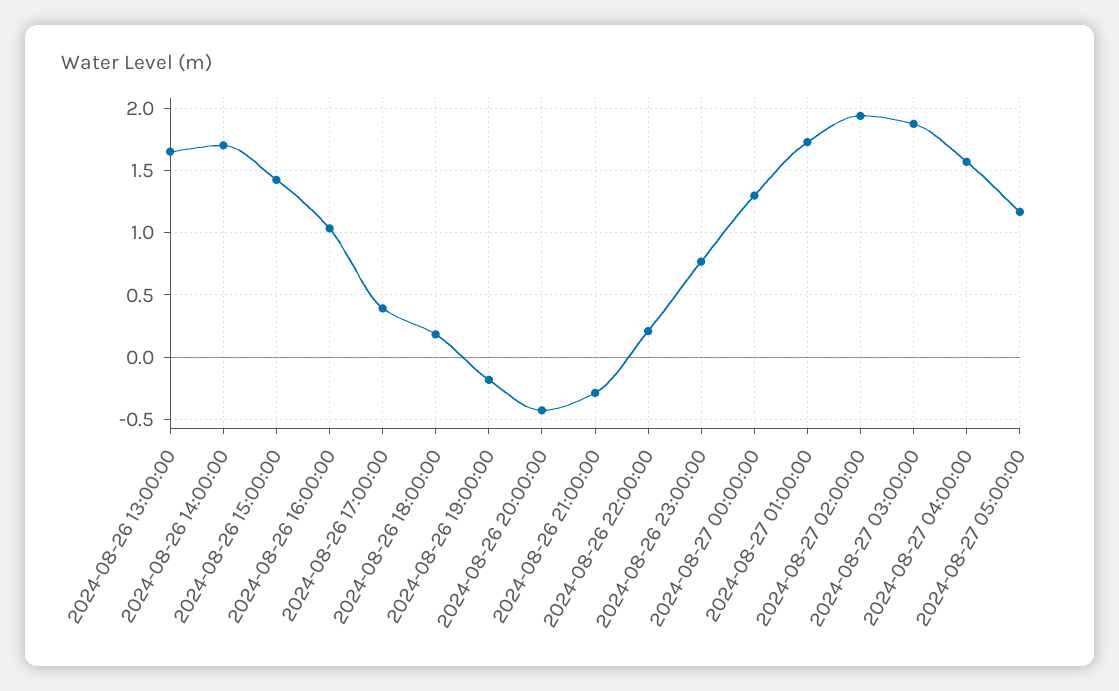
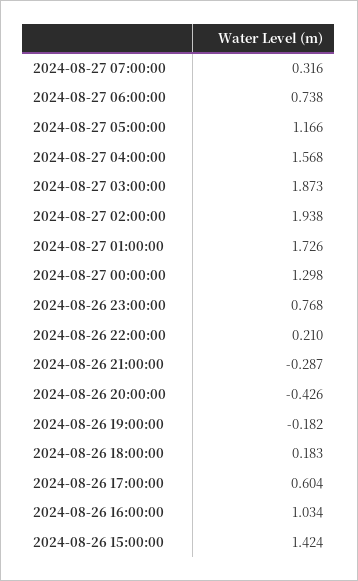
2024-08-26 13:00:00: 1.65 -> none
2024-08-26 14:00:00: 1.7 -> none
2024-08-26 17:00:00: 0.4 -> 0.604
2024-08-27 07:00:00: none -> 0.316
2024-08-27 06:00:00: none -> 0.738

